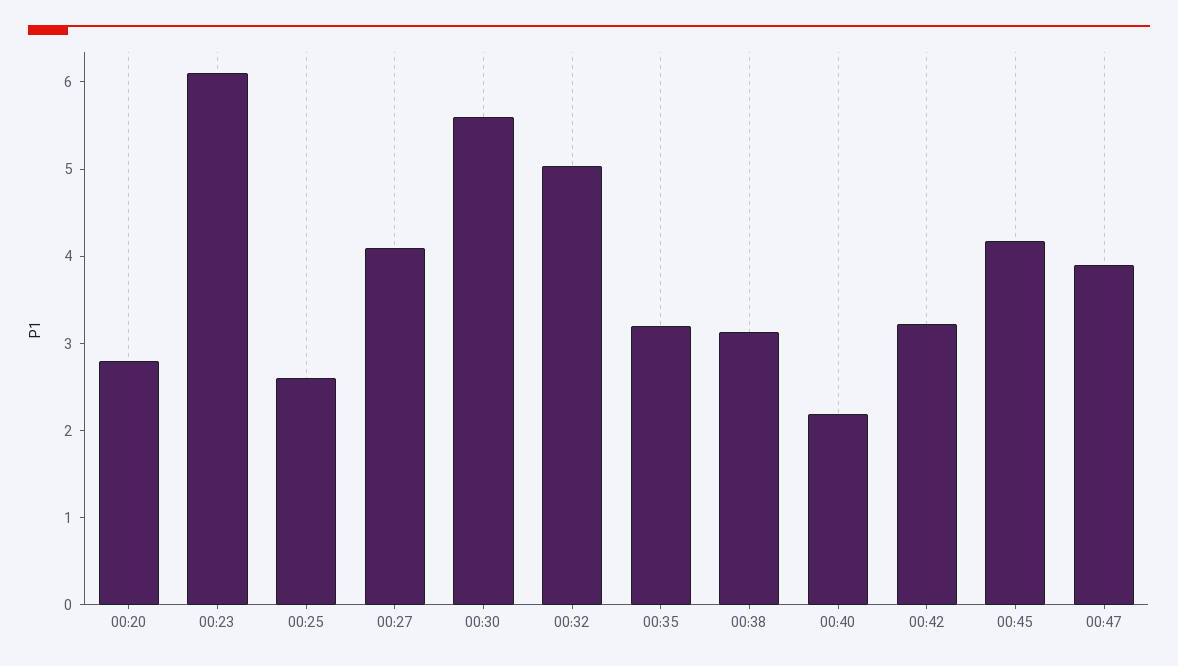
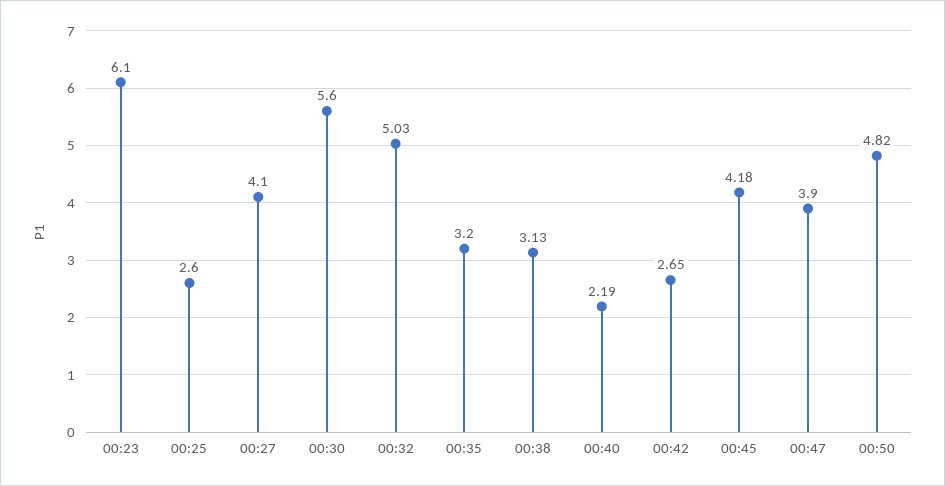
00:20: 2.8 -> none
00:42: 3.2 -> 2.65
00:50: none -> 4.82

